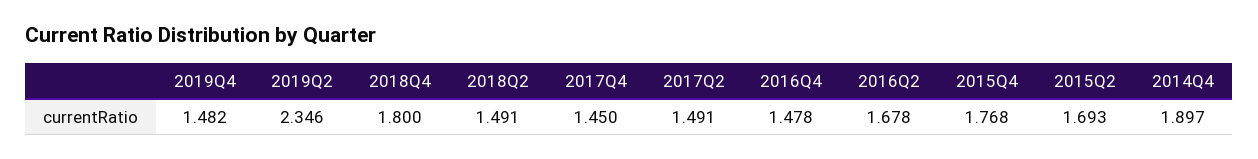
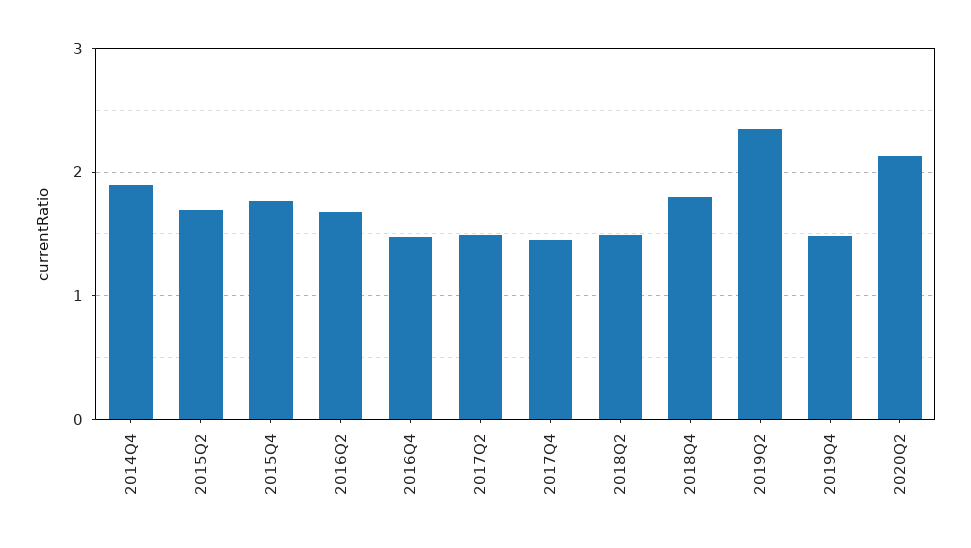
2020Q2: none -> 2.1

